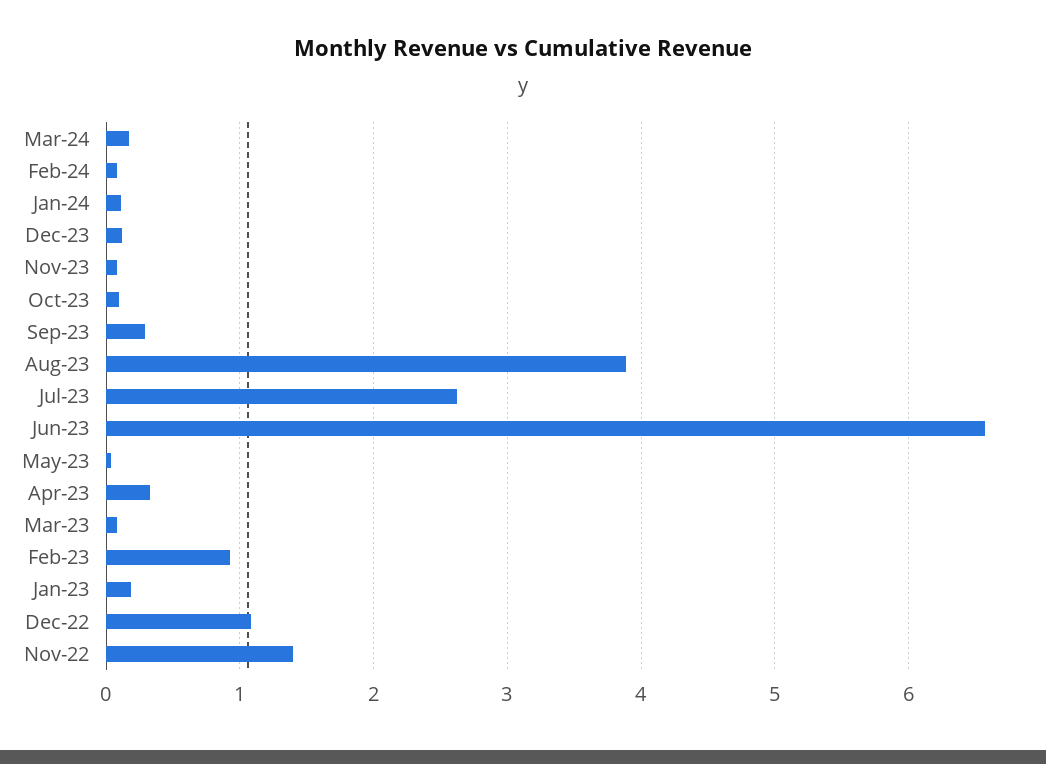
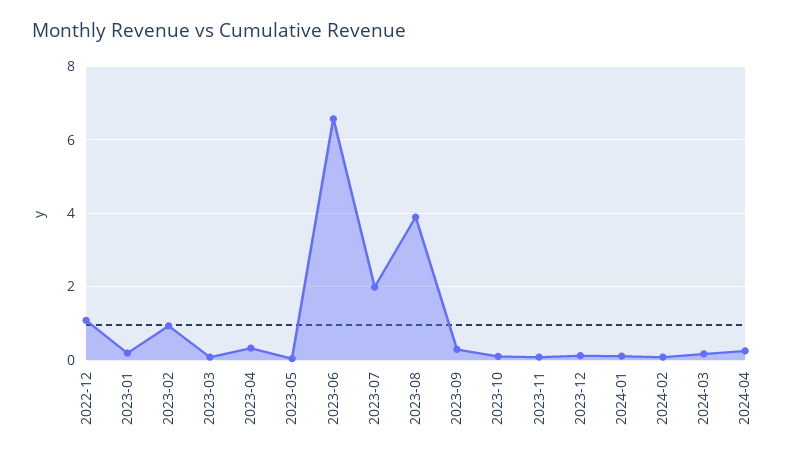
Jul-23: 2.6 -> 2
Nov-22: 1.4 -> none
2024-04: none -> 0.2

